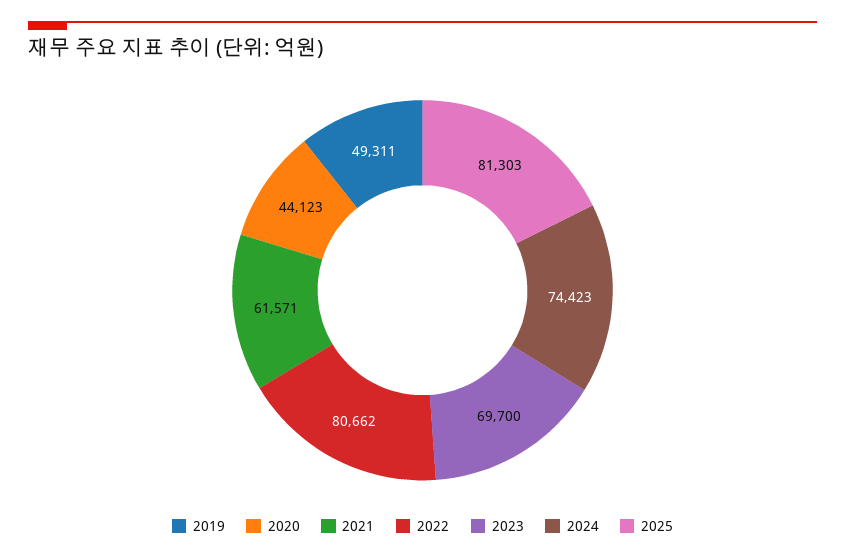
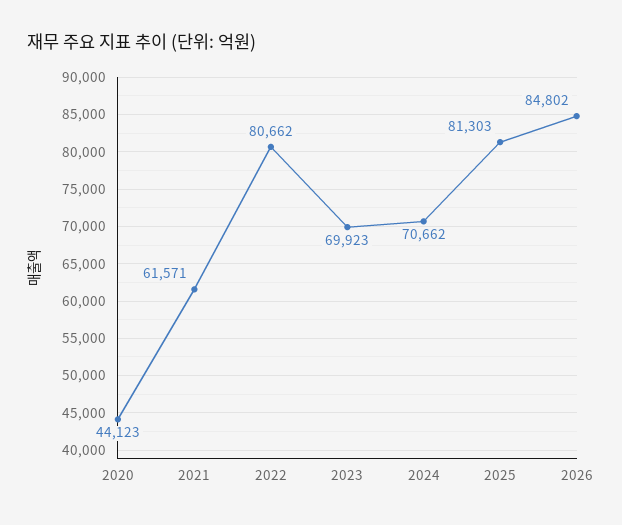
2019: 49311 -> none
2023: 69700 -> 69923
2024: 74423 -> 70662
2026: none -> 84802

